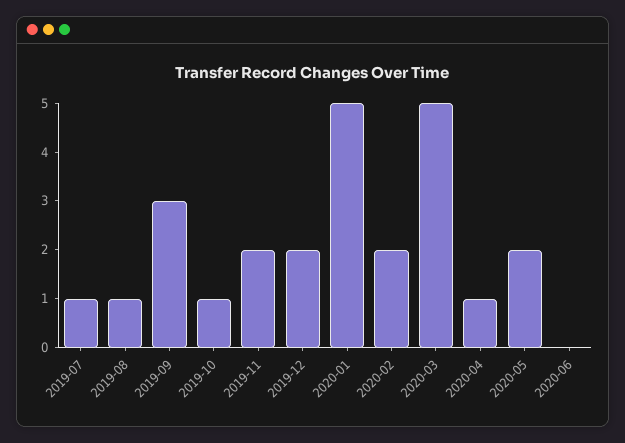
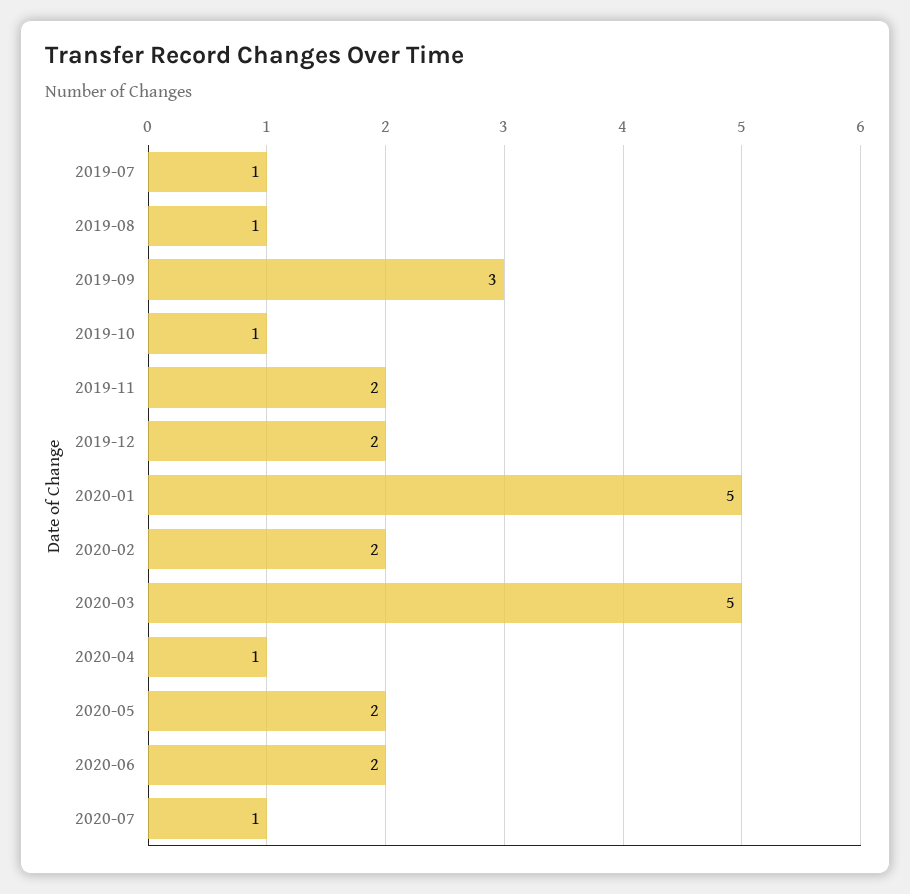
2020-06: 0 -> 2
2020-07: none -> 1

